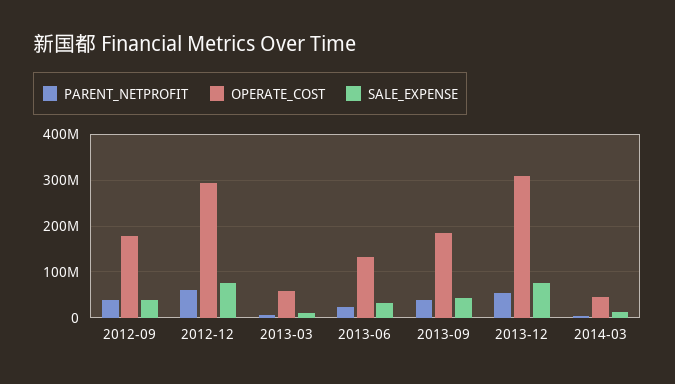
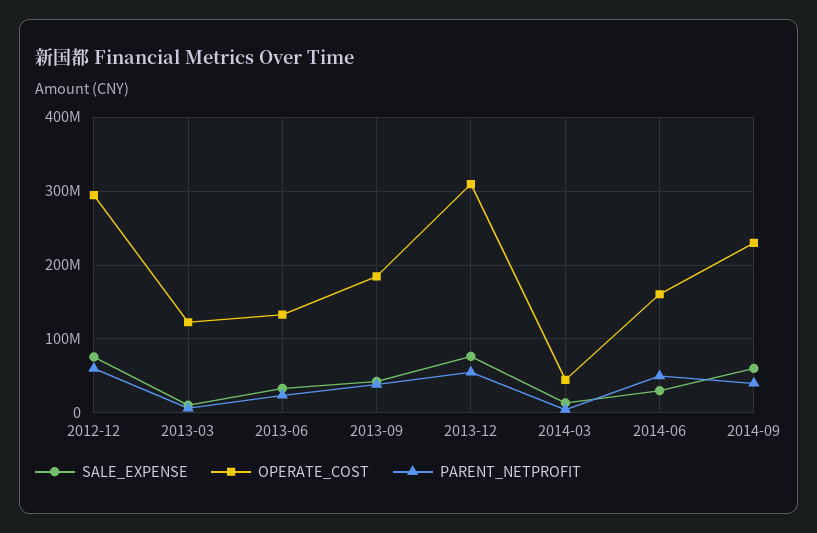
PARENT_NETPROFIT, 2012-09: 40000000 -> none
OPERATE_COST, 2012-09: 180000000 -> none
SALE_EXPENSE, 2012-09: 40000000 -> none
OPERATE_COST, 2013-03: 60000000 -> 120000000
SALE_EXPENSE, 2014-06: none -> 30000000
OPERATE_COST, 2014-06: none -> 160000000
PARENT_NETPROFIT, 2014-06: none -> 50000000
SALE_EXPENSE, 2014-09: none -> 60000000
OPERATE_COST, 2014-09: none -> 230000000
PARENT_NETPROFIT, 2014-09: none -> 40000000

